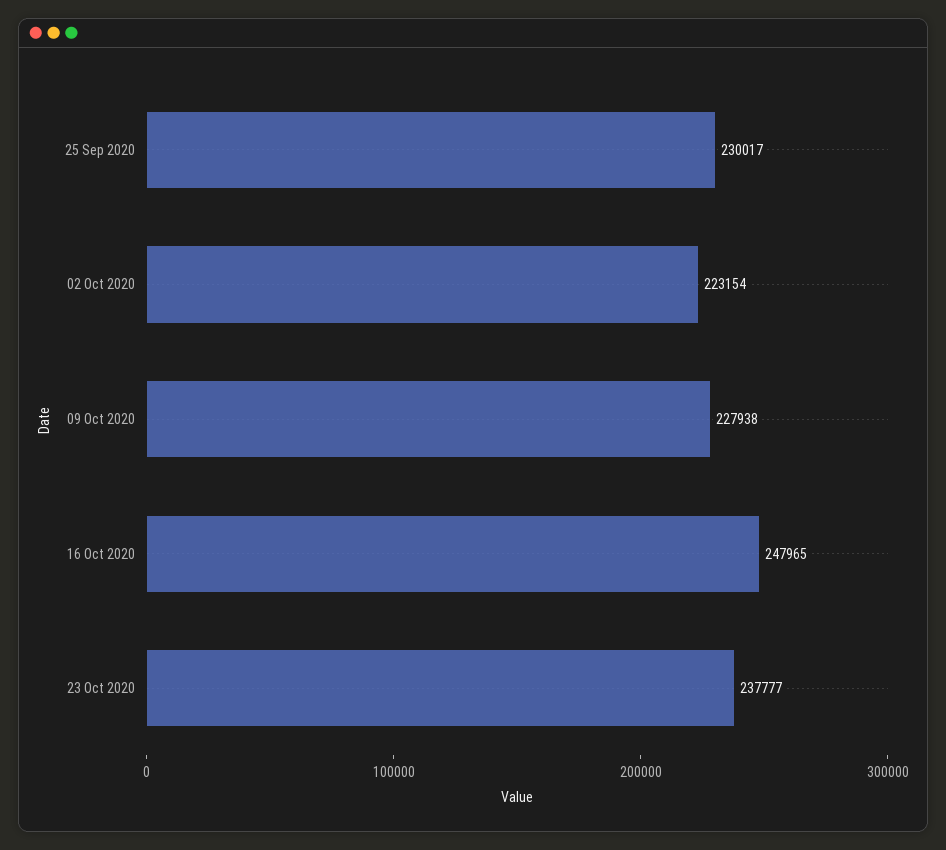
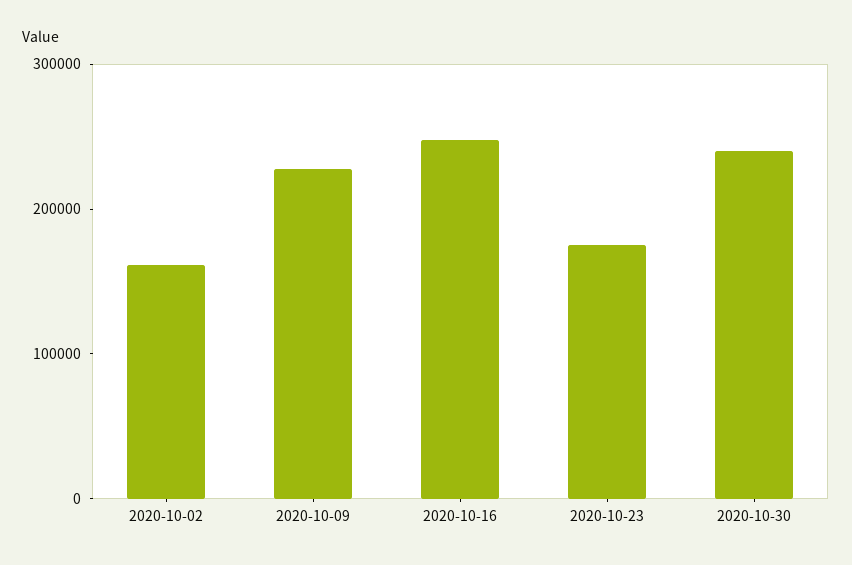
25 Sep 2020: 230017 -> none
02 Oct 2020: 223154 -> 160000
23 Oct 2020: 237777 -> 180000
2020-10-30: none -> 240000

